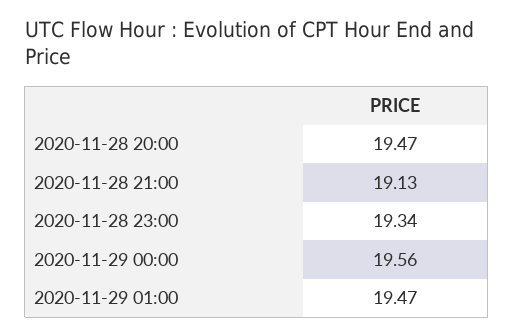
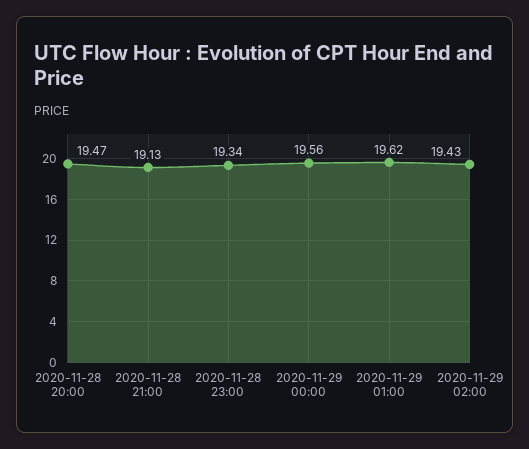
2020-11-29 01:00: 19.47 -> 19.62
2020-11-29 02:00: none -> 19.43

